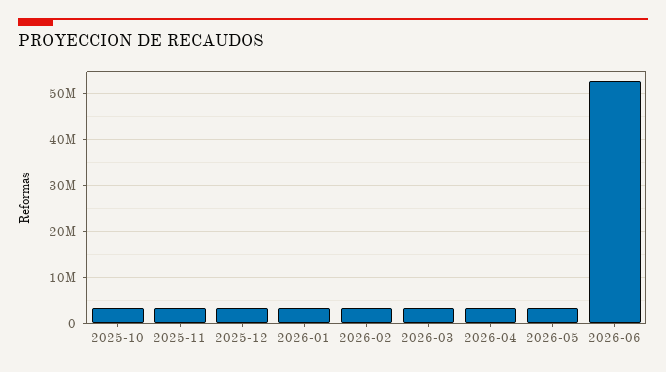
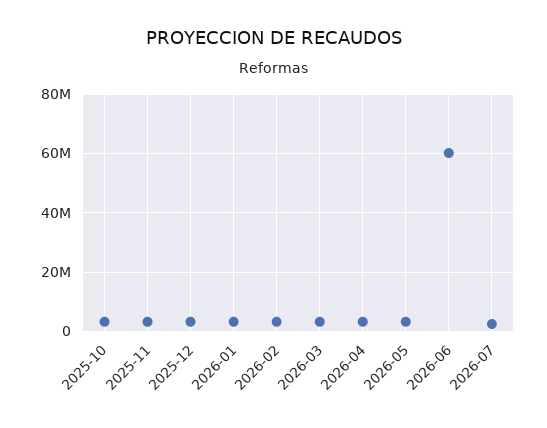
2026-06: 52000000 -> 60000000
2026-07: none -> 2500000

